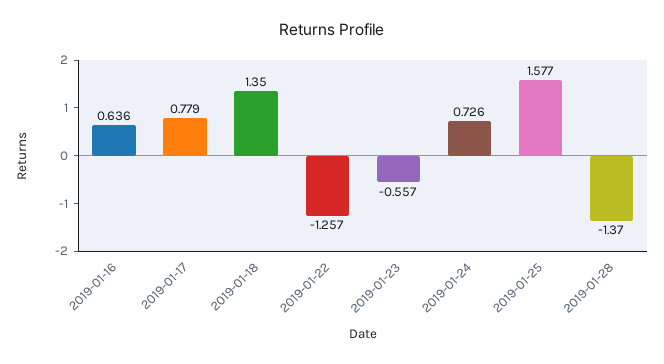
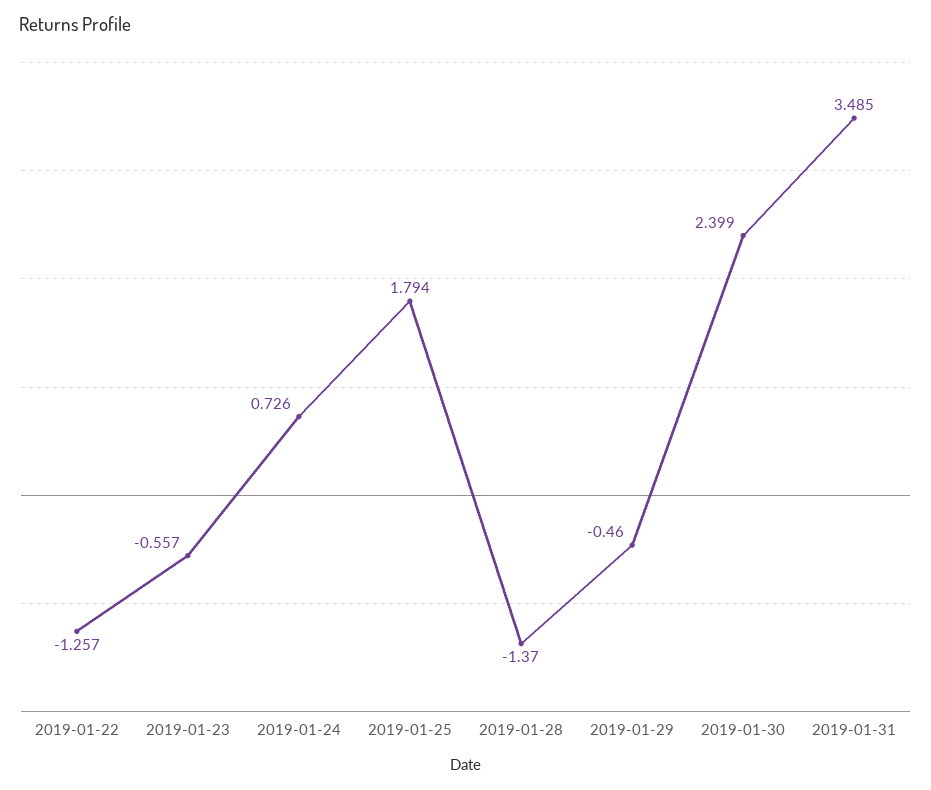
2019-01-16: 0.636 -> none
2019-01-17: 0.779 -> none
2019-01-18: 1.35 -> none
2019-01-25: 1.577 -> 1.794
2019-01-29: none -> -0.46
2019-01-30: none -> 2.399
2019-01-31: none -> 3.485

